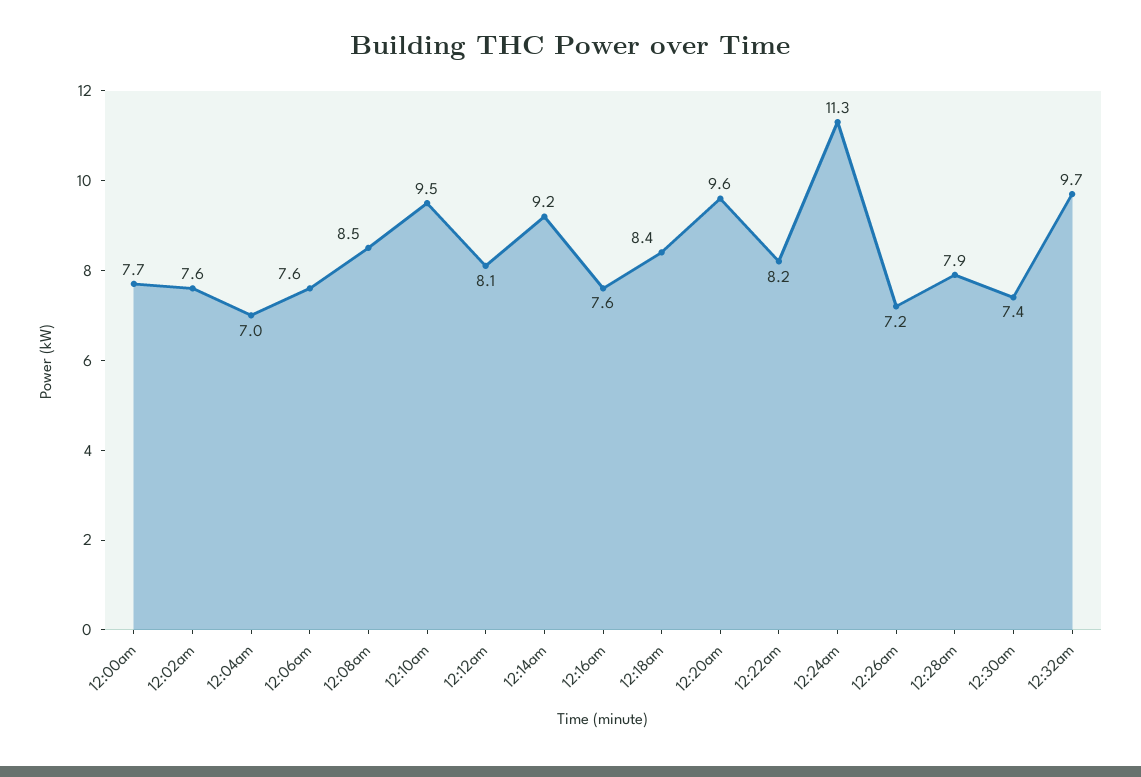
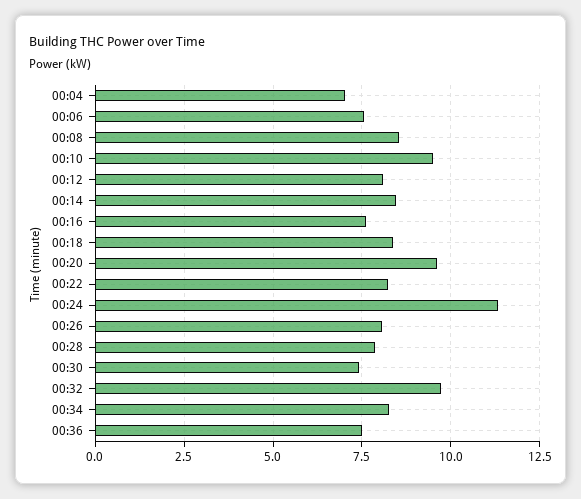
12:00am: 7.7 -> none
12:02am: 7.6 -> none
12:14am: 9.2 -> 8.5
12:26am: 7.2 -> 8
00:34: none -> 8.25
00:36: none -> 7.5

